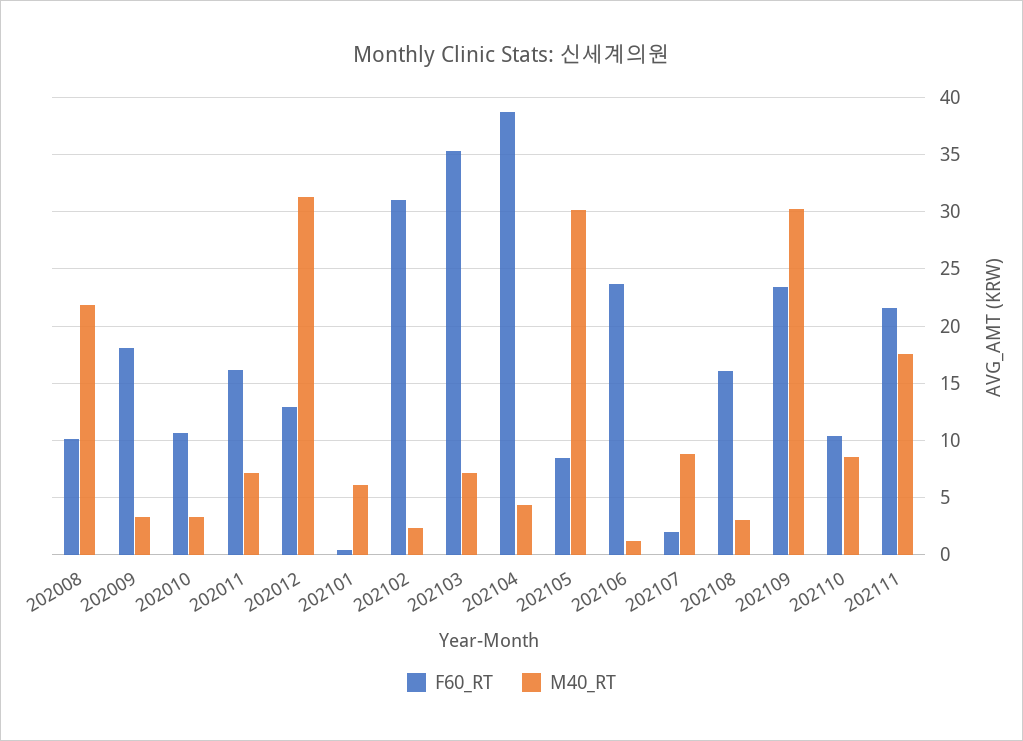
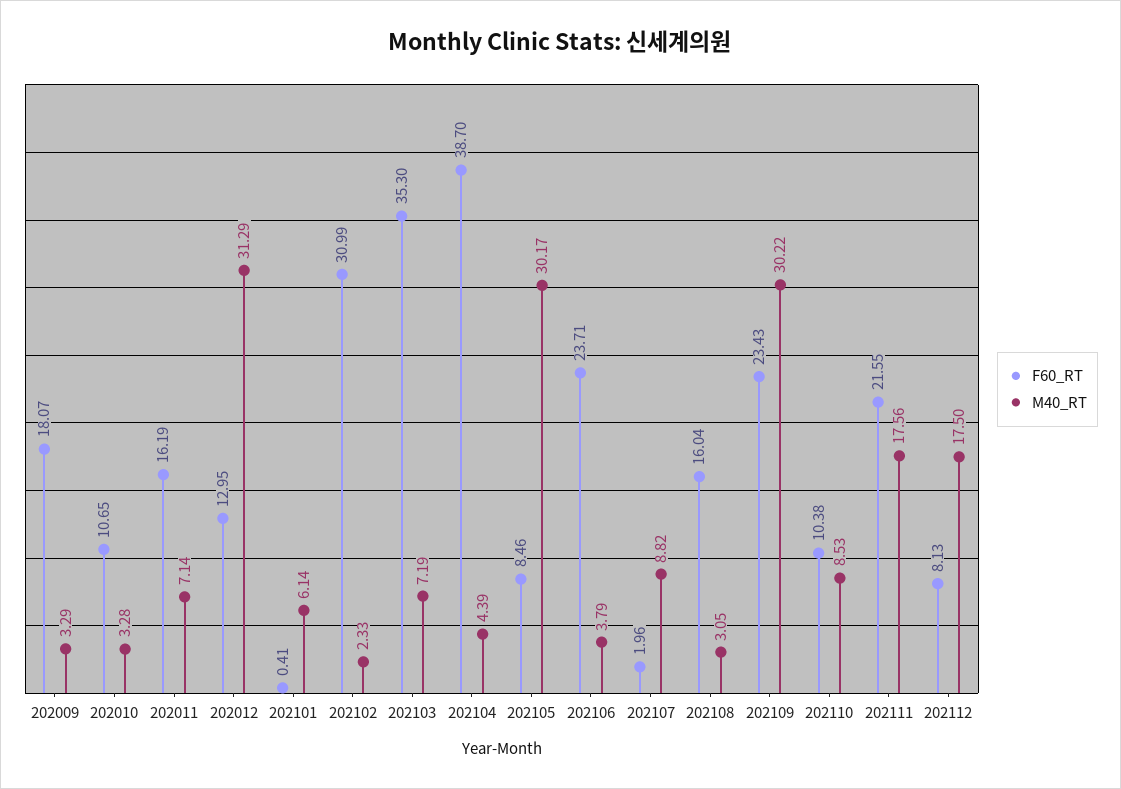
F60_RT, 202008: 10 -> none
M40_RT, 202008: 22 -> none
M40_RT, 202106: 1 -> 3.79
F60_RT, 202112: none -> 8.13
M40_RT, 202112: none -> 17.5

